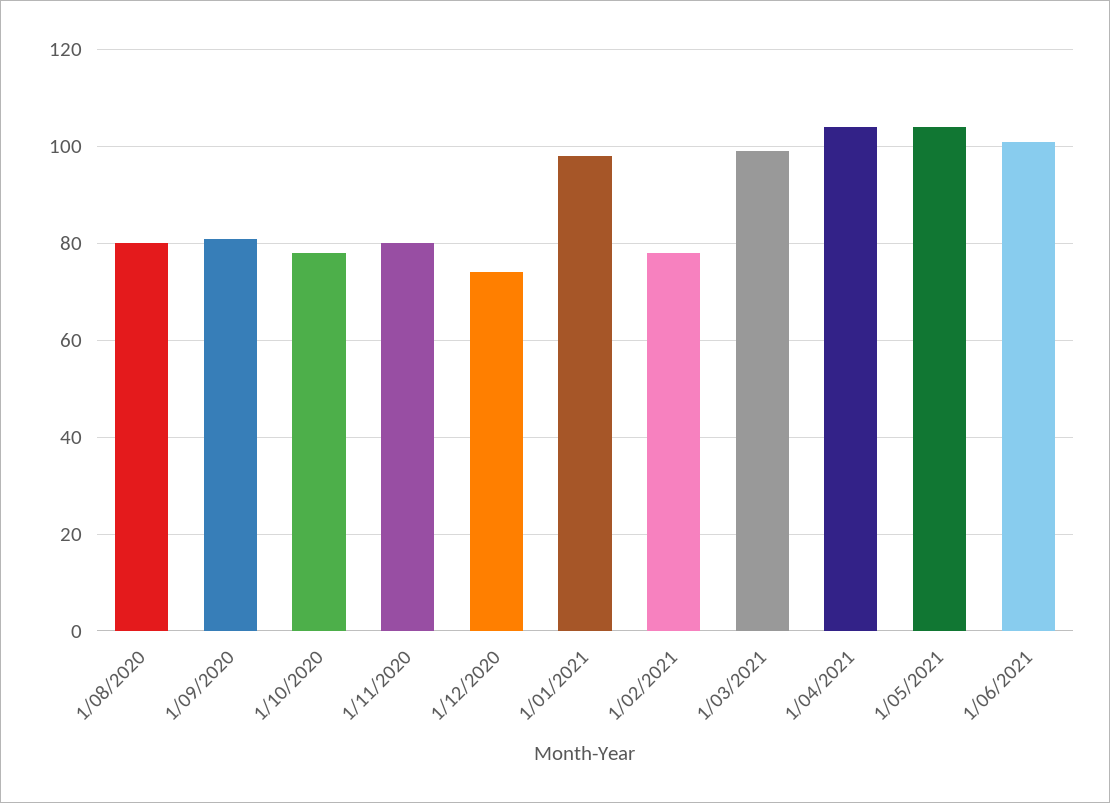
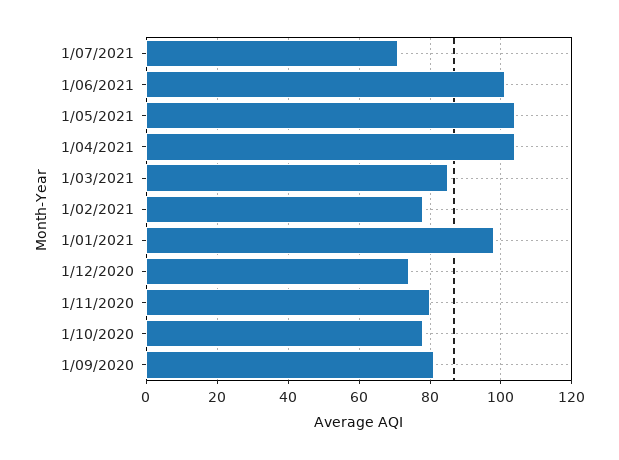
1/08/2020: 80 -> none
1/03/2021: 100 -> 85
1/07/2021: none -> 70

